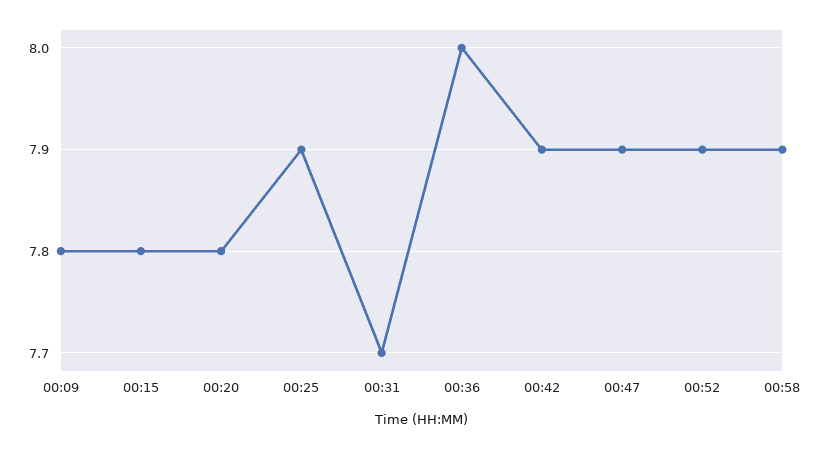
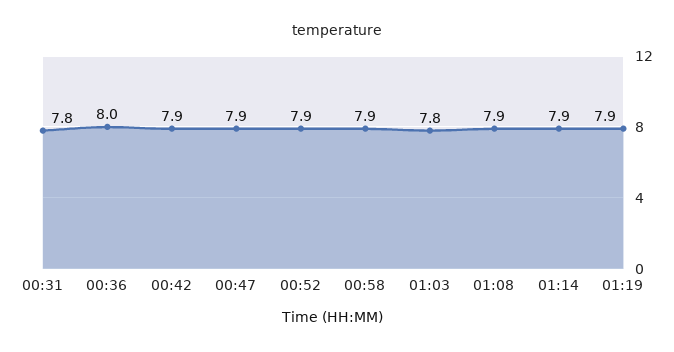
00:09: 7.8 -> none
00:15: 7.8 -> none
00:20: 7.8 -> none
00:25: 7.9 -> none
00:31: 7.7 -> 7.8
01:03: none -> 7.8
01:08: none -> 7.9
01:14: none -> 7.9
01:19: none -> 7.9

